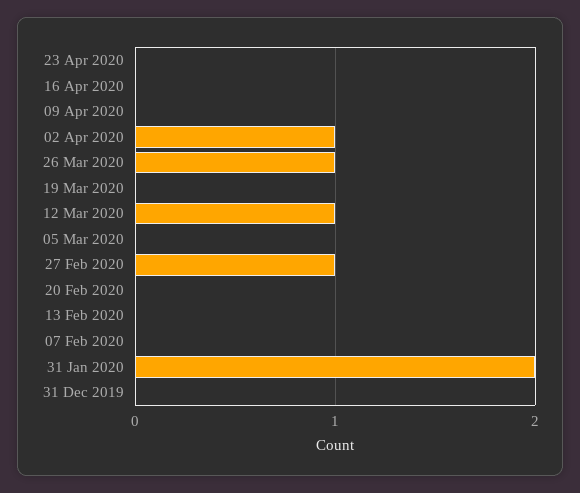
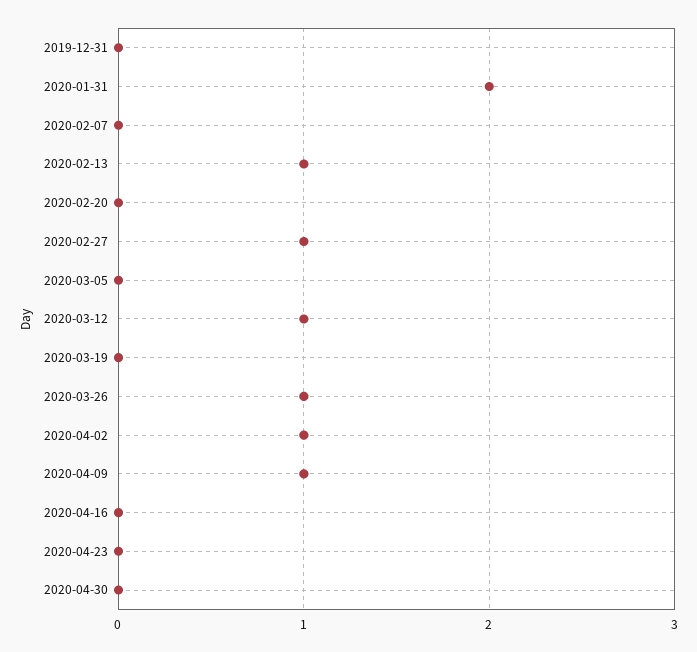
09 Apr 2020: 0 -> 1
13 Feb 2020: 0 -> 1
2020-04-30: none -> 0

